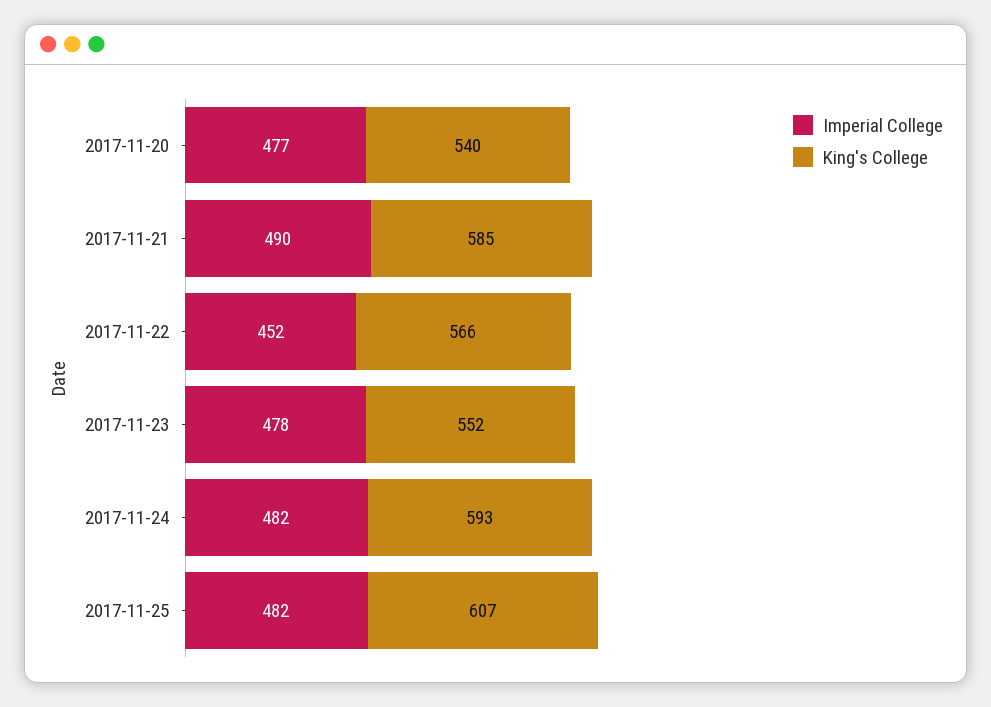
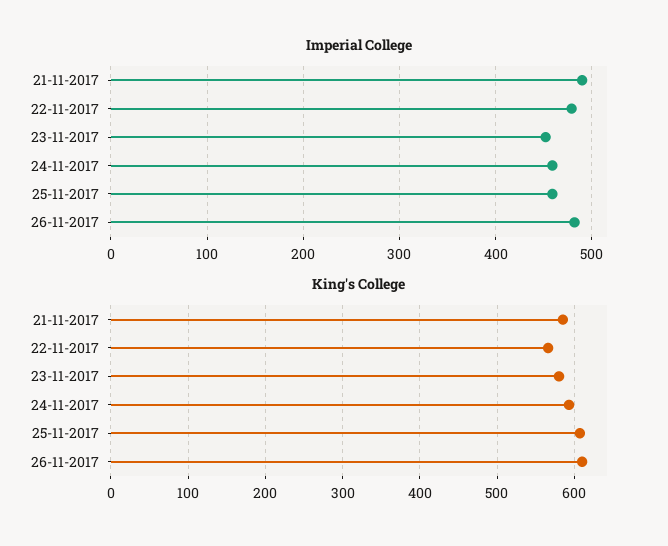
Imperial College, 2017-11-20: 477 -> none
King's College, 2017-11-20: 540 -> none
Imperial College, 2017-11-22: 452 -> 480
Imperial College, 2017-11-23: 478 -> 450
King's College, 2017-11-23: 552 -> 580
Imperial College, 2017-11-24: 482 -> 460
Imperial College, 2017-11-25: 482 -> 460
Imperial College, 26-11-2017: none -> 480
King's College, 26-11-2017: none -> 610

